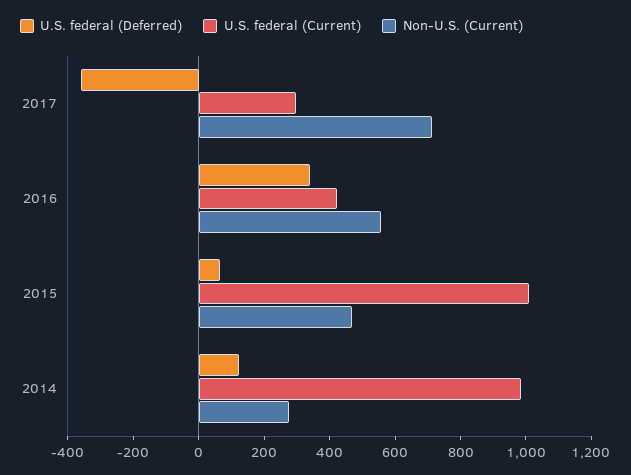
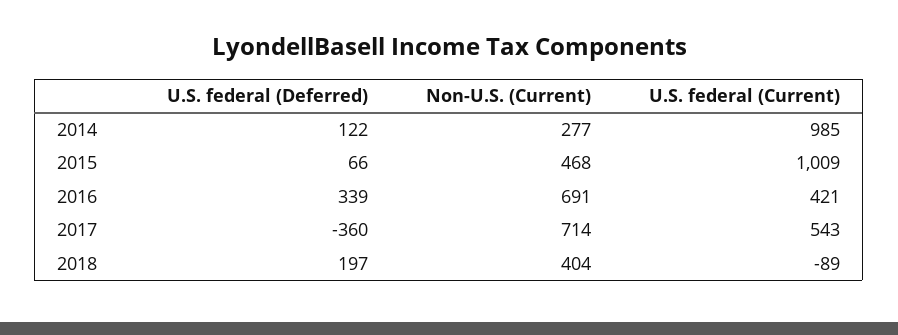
U.S. federal (Current), 2017: 300 -> 543
Non-U.S. (Current), 2016: 550 -> 691
U.S. federal (Deferred), 2018: none -> 197
Non-U.S. (Current), 2018: none -> 404
U.S. federal (Current), 2018: none -> -89

